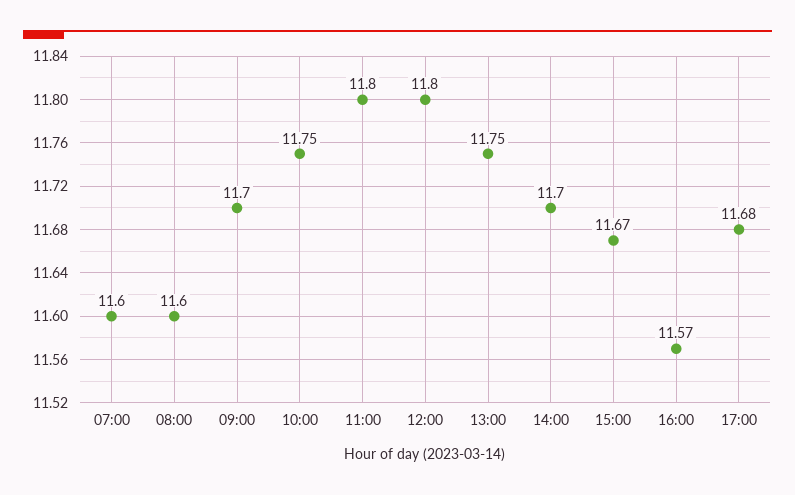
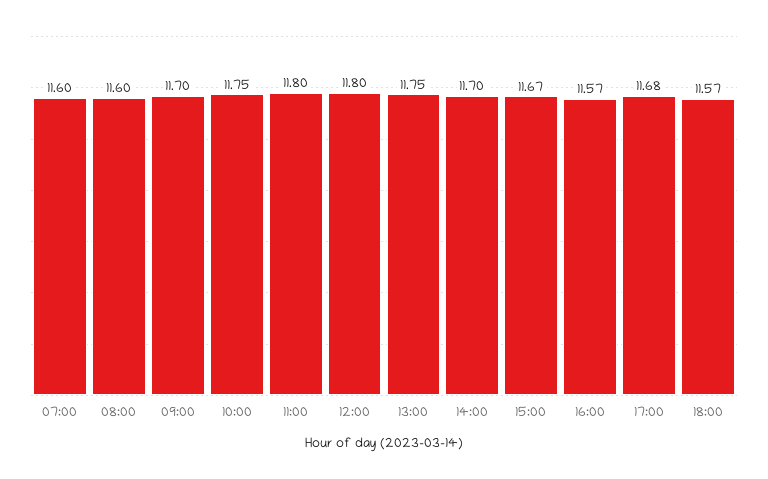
18:00: none -> 11.57

